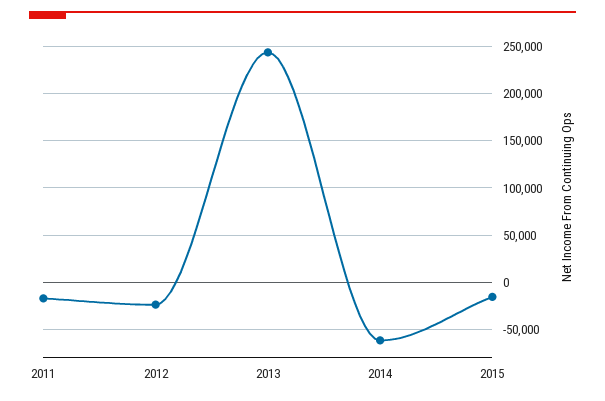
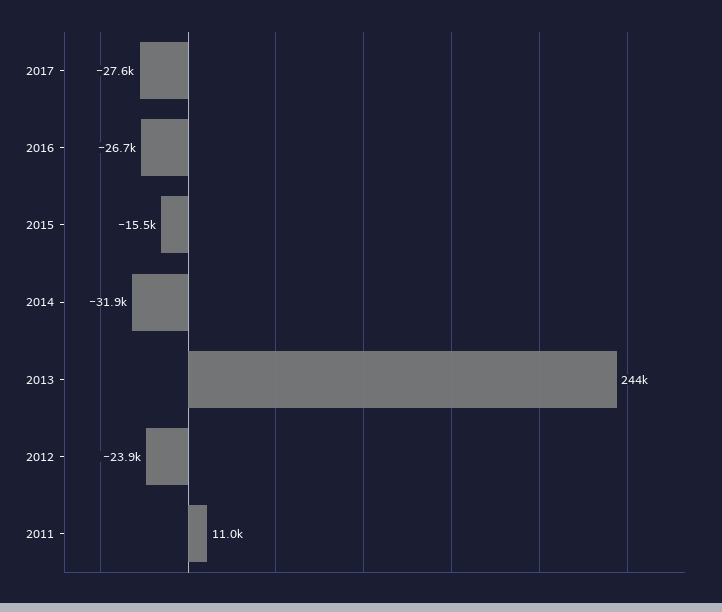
2011: -20000 -> 11000
2014: -60000 -> -31900
2017: none -> -27600
2016: none -> -26700

